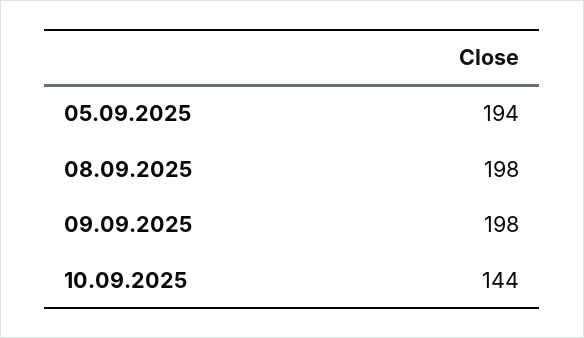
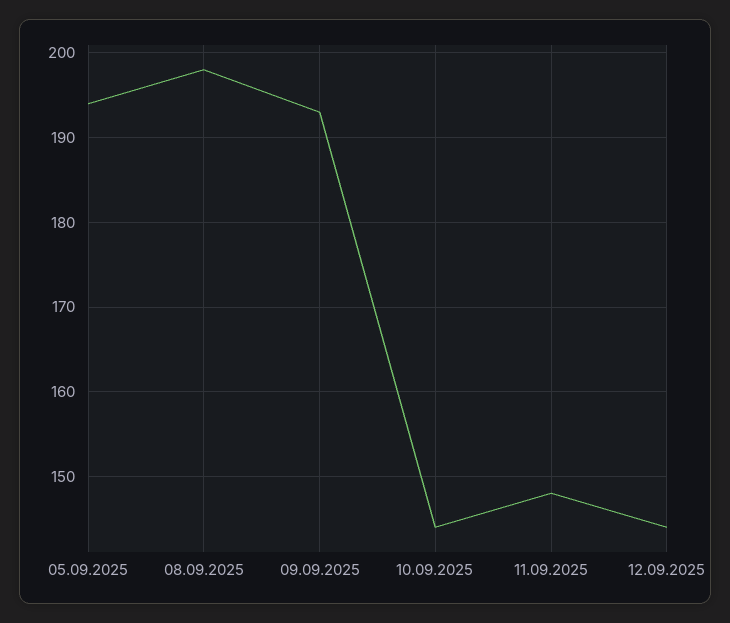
09.09.2025: 198 -> 193
11.09.2025: none -> 148
12.09.2025: none -> 144

